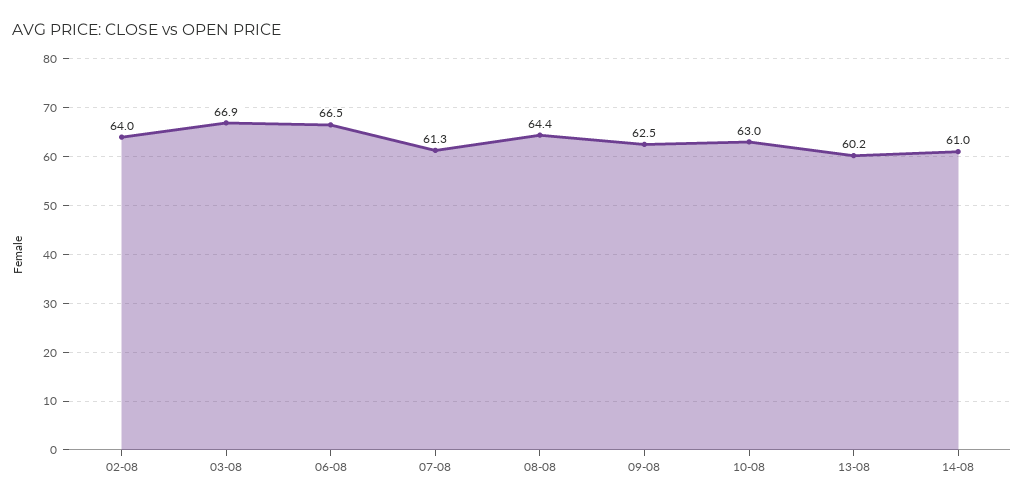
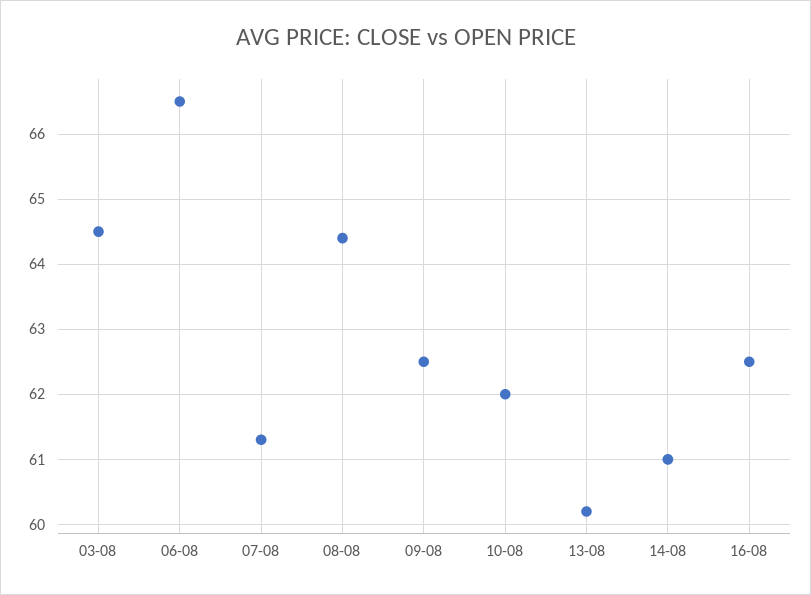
02-08: 64 -> none
03-08: 66.9 -> 64.5
10-08: 63 -> 62
16-08: none -> 62.5

